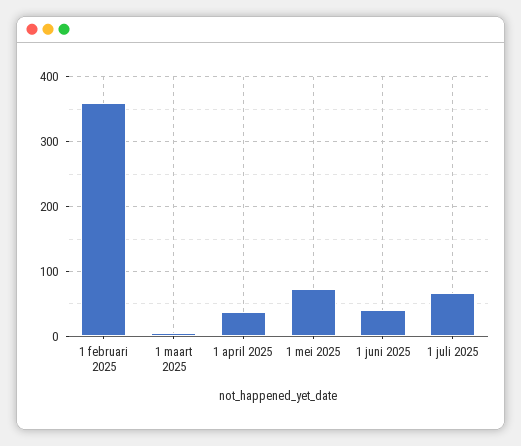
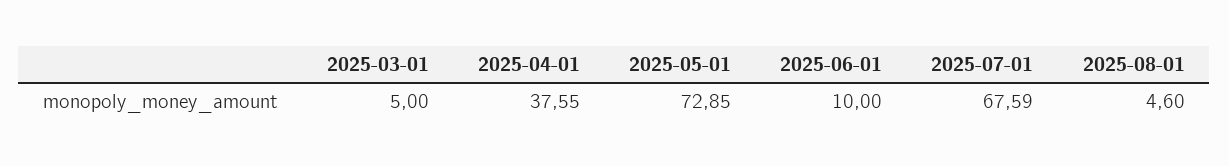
1 februari 2025: 360 -> none
1 juni 2025: 40 -> 10
2025-08-01: none -> 4.6

